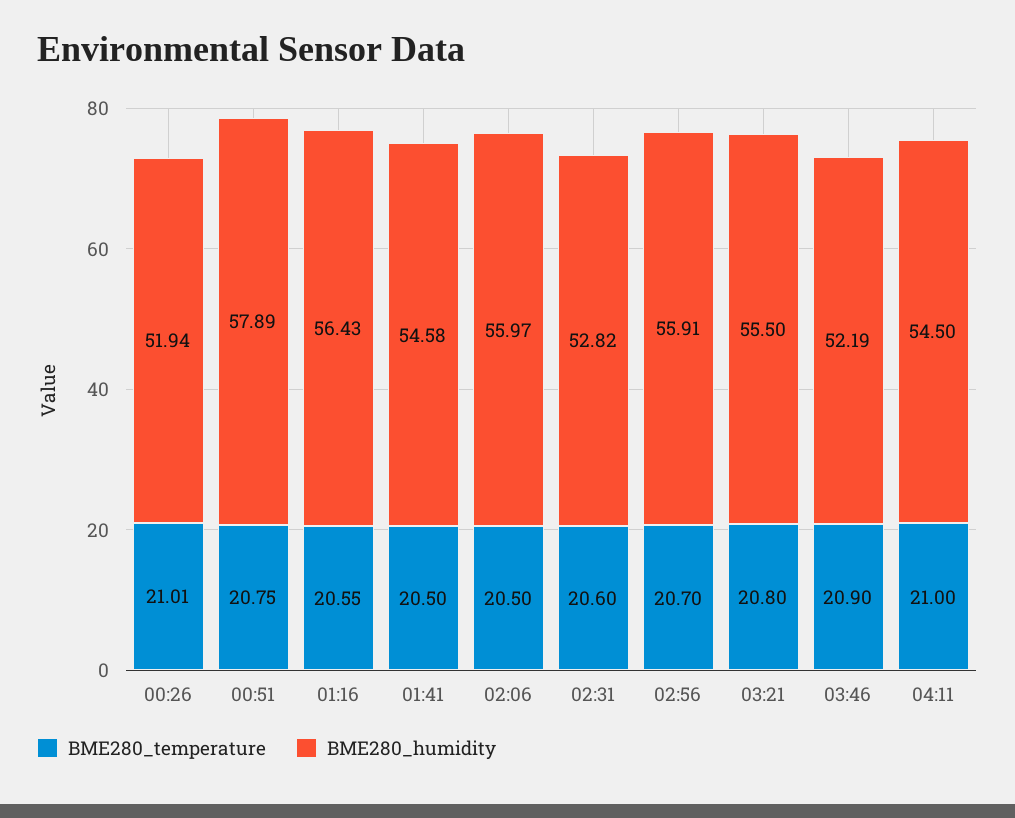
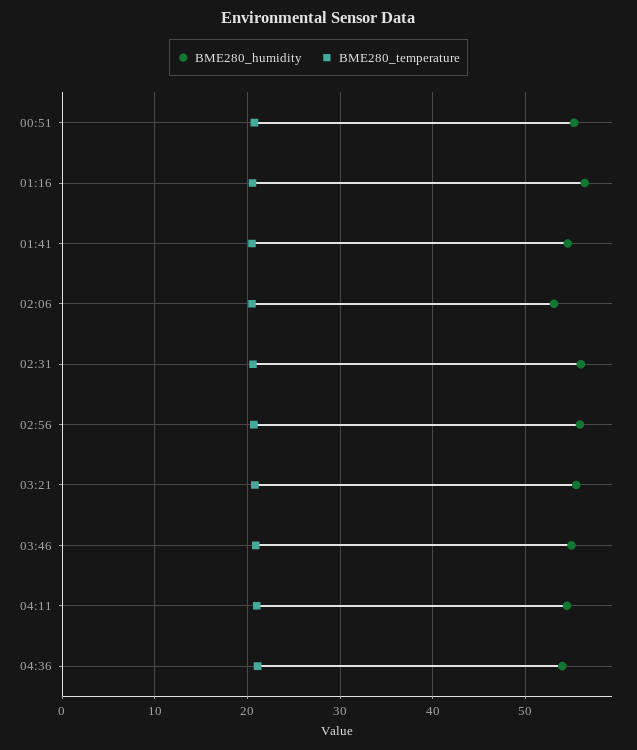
BME280_temperature, 00:26: 21.01 -> none
BME280_humidity, 00:26: 51.94 -> none
BME280_humidity, 00:51: 57.89 -> 55
BME280_humidity, 02:06: 55.97 -> 53
BME280_humidity, 02:31: 52.82 -> 56
BME280_humidity, 03:46: 52.19 -> 55
BME280_humidity, 04:36: none -> 54
BME280_temperature, 04:36: none -> 21

